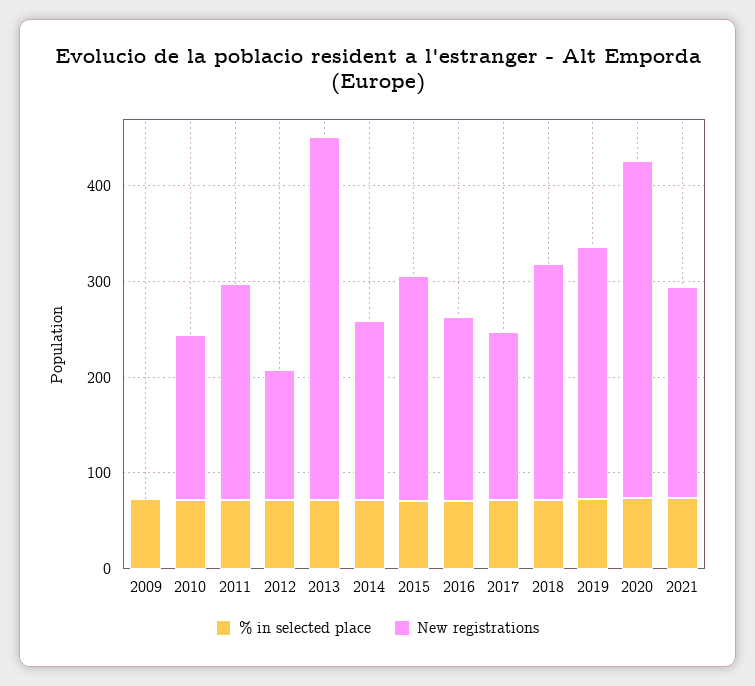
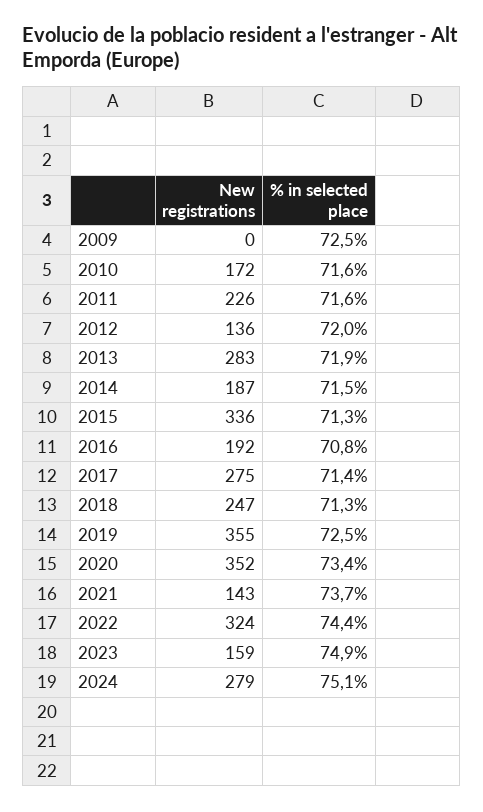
New registrations, 2013: 380 -> 283
New registrations, 2015: 240 -> 336
New registrations, 2017: 180 -> 275
New registrations, 2019: 260 -> 355
New registrations, 2021: 220 -> 143
New registrations, 2022: none -> 324
% in selected place, 2022: none -> 74.4
New registrations, 2023: none -> 159
% in selected place, 2023: none -> 74.9
New registrations, 2024: none -> 279
% in selected place, 2024: none -> 75.1

